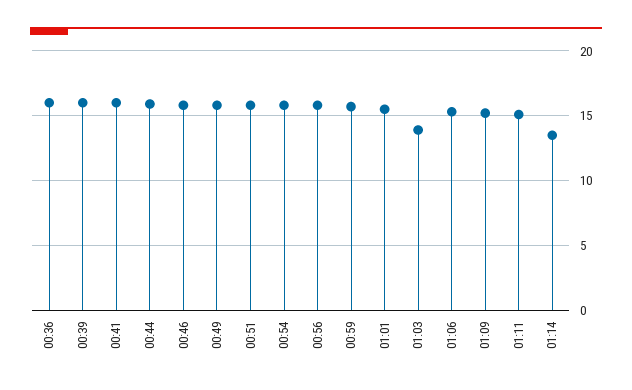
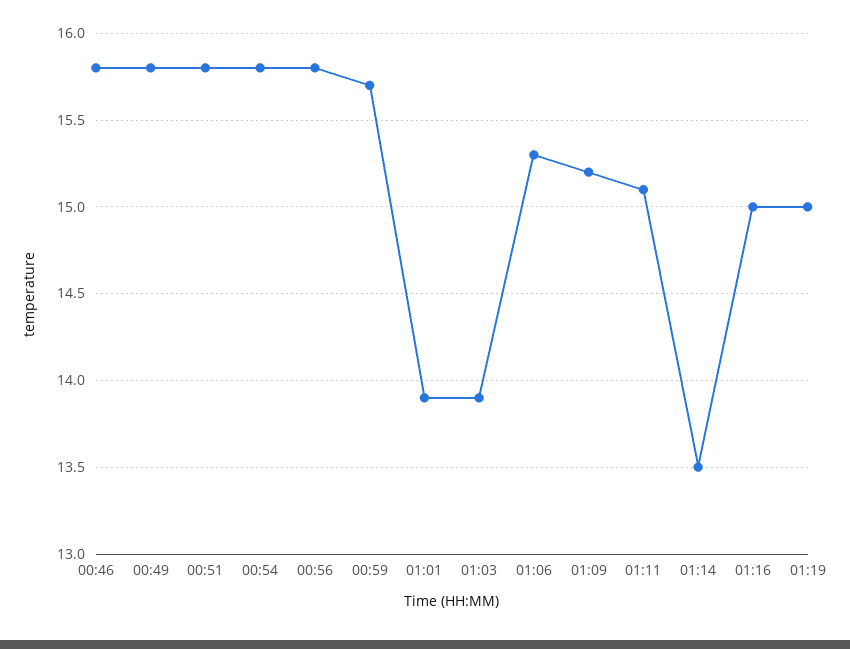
00:36: 16 -> none
00:39: 16 -> none
00:41: 16 -> none
00:44: 16 -> none
01:01: 15.5 -> 13.9
01:16: none -> 15
01:19: none -> 15

